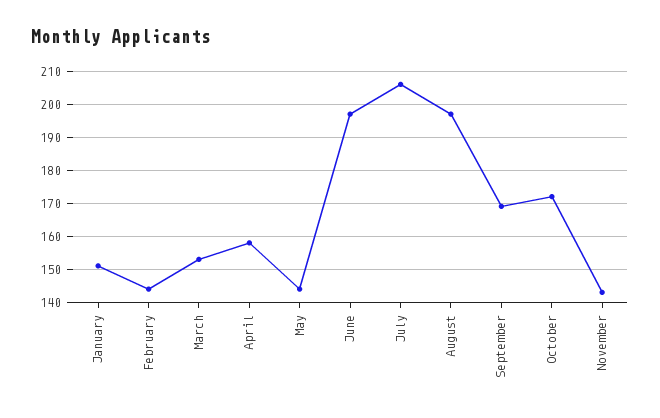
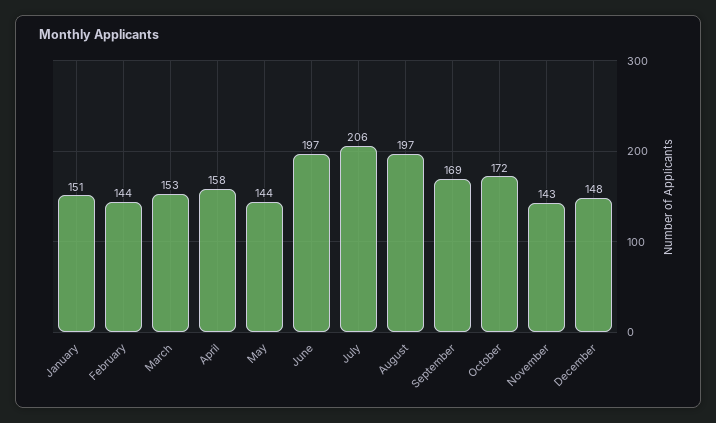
December: none -> 148

